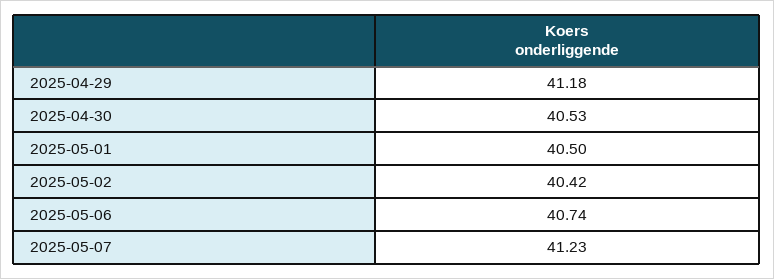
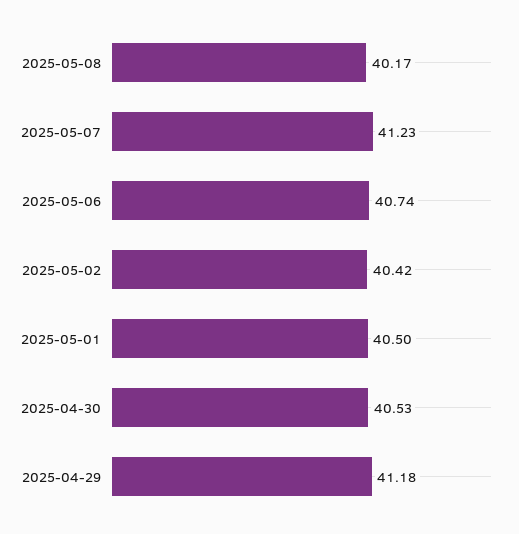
2025-05-08: none -> 40.17

